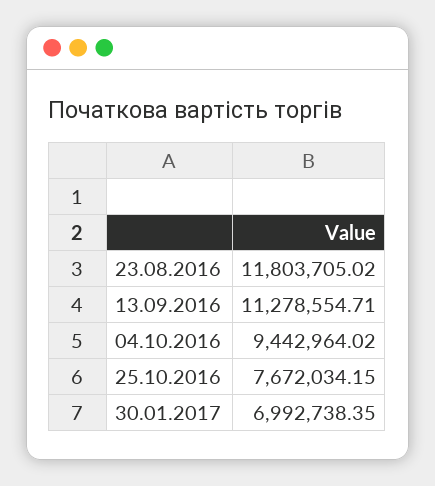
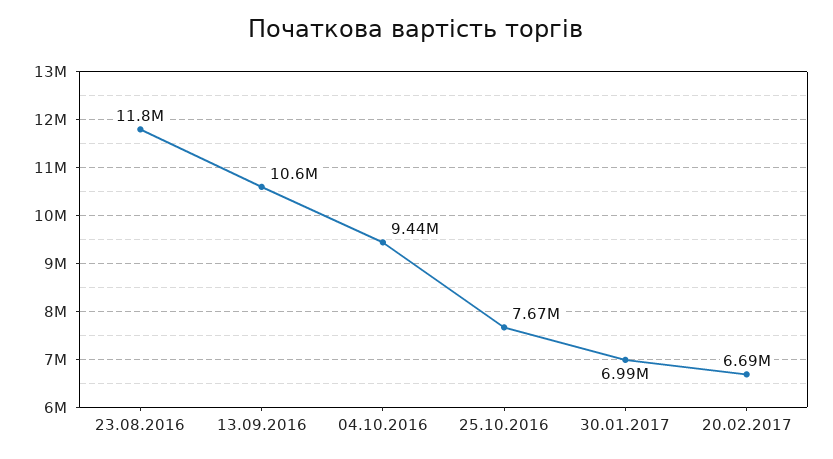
13.09.2016: 11278554.71 -> 10600000
20.02.2017: none -> 6690000

